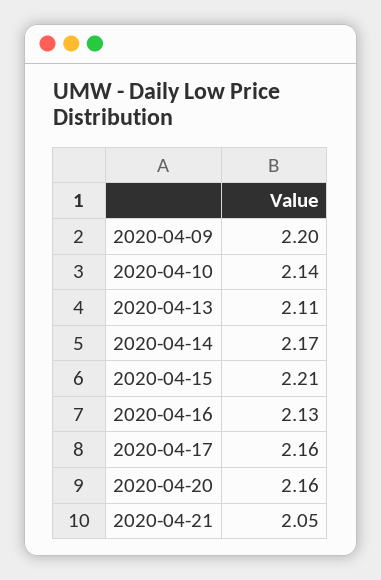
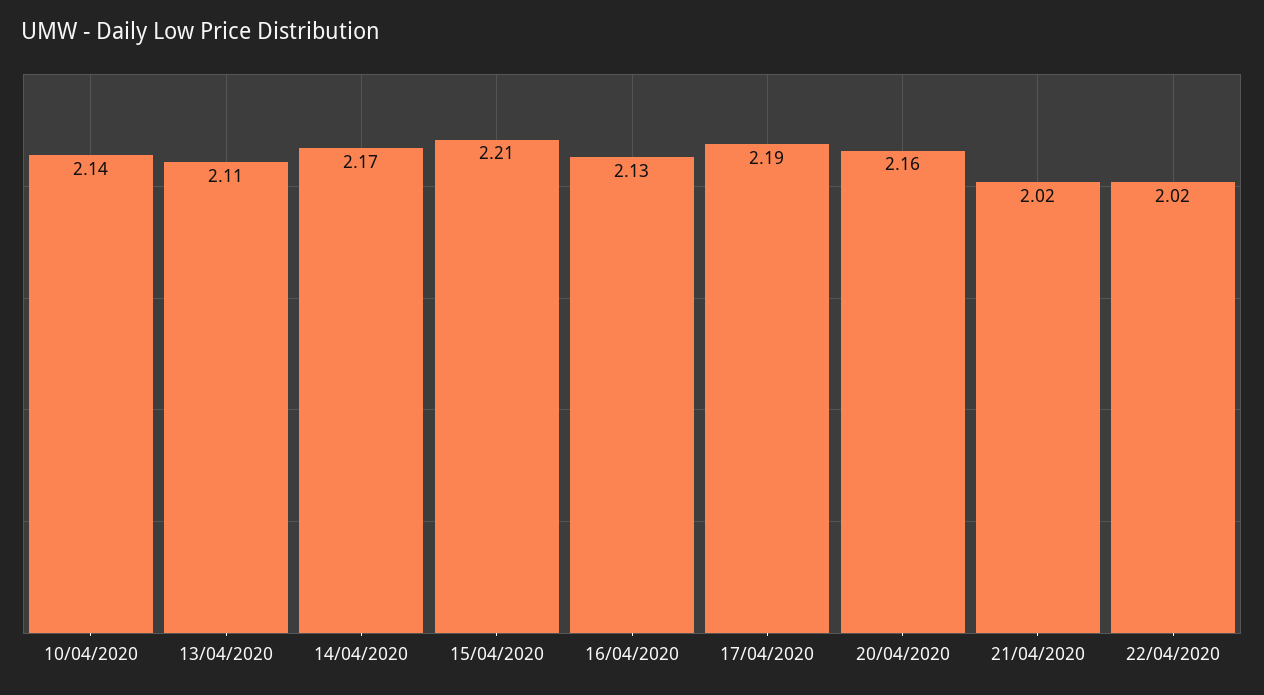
2020-04-09: 2.2 -> none
2020-04-17: 2.16 -> 2.19
2020-04-21: 2.05 -> 2.02
22/04/2020: none -> 2.02

